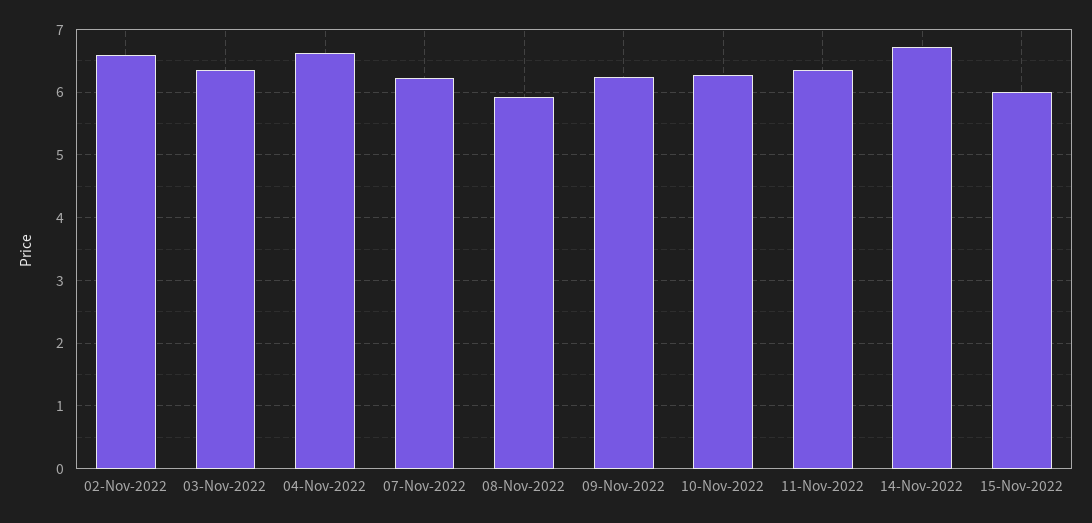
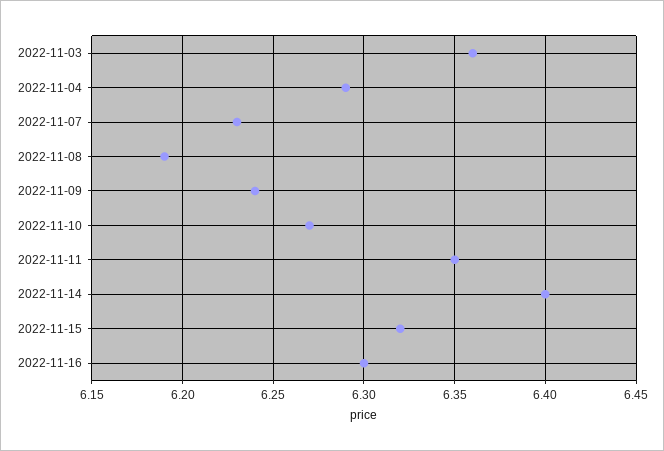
02-Nov-2022: 6.6 -> none
04-Nov-2022: 6.6 -> 6.29
08-Nov-2022: 5.9 -> 6.19
14-Nov-2022: 6.7 -> 6.4
15-Nov-2022: 6 -> 6.32
2022-11-16: none -> 6.3

